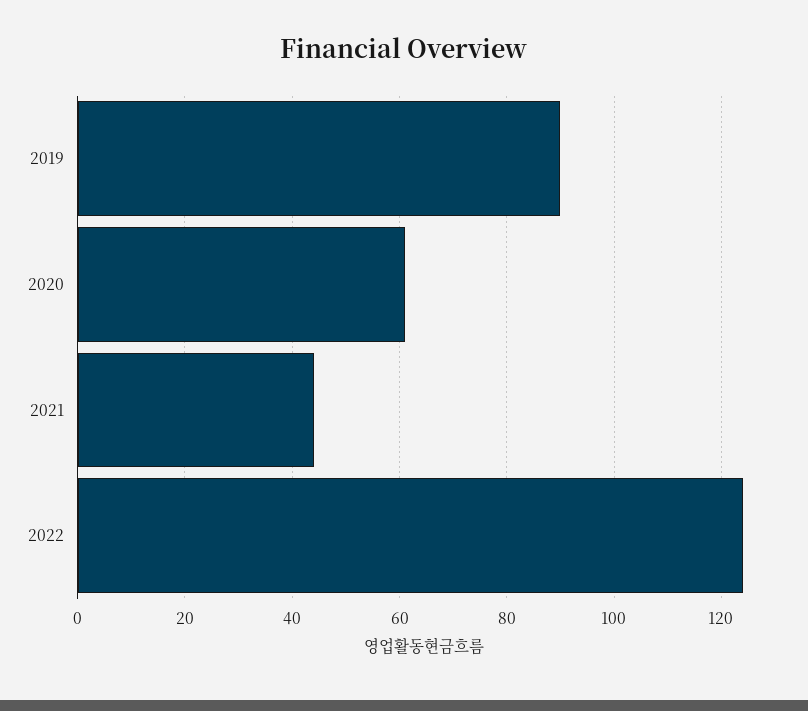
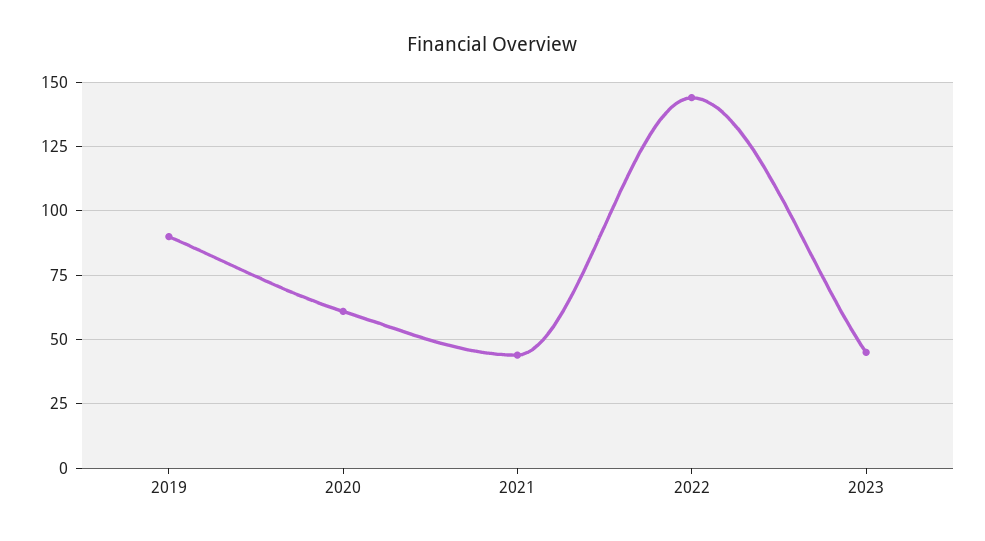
2022: 125 -> 145
2023: none -> 45

